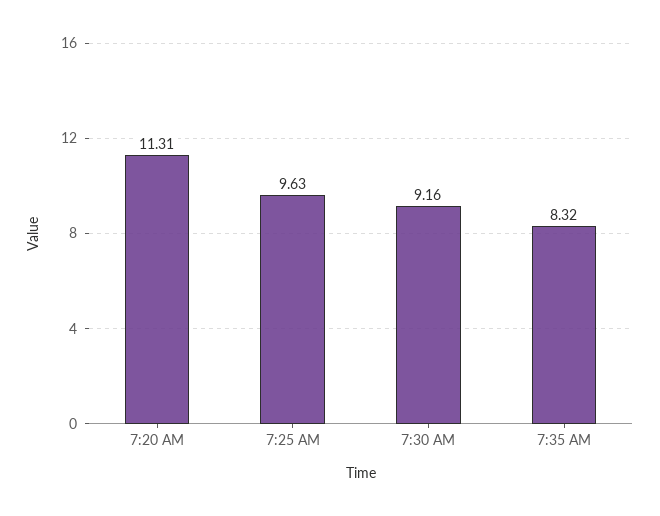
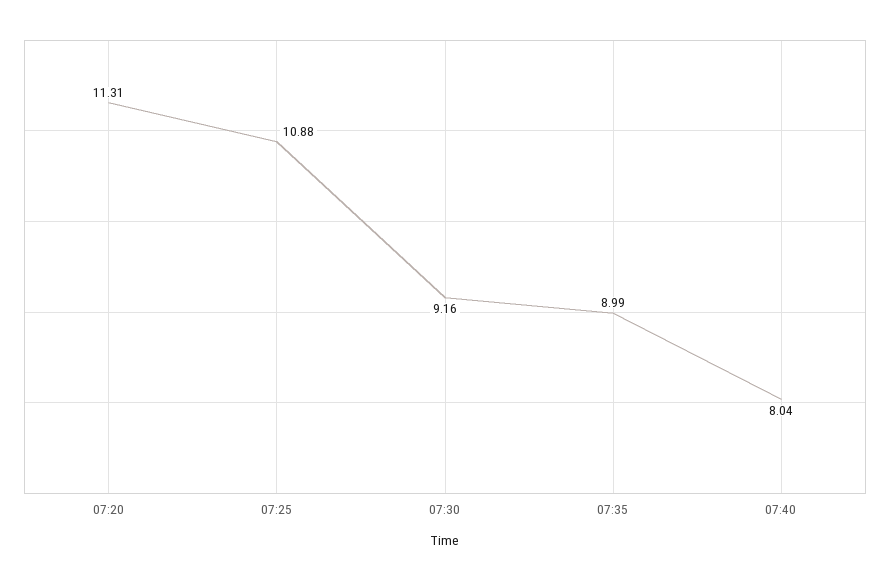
7:25 AM: 9.63 -> 10.88
7:35 AM: 8.32 -> 8.99
07:40: none -> 8.04

